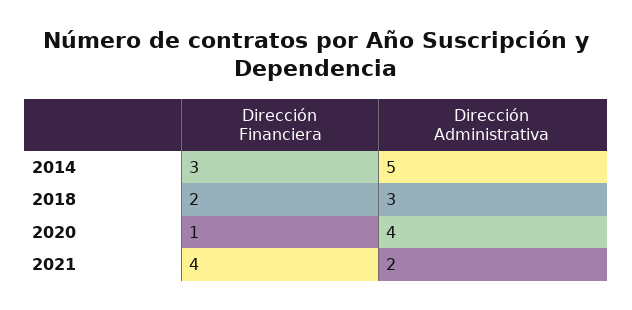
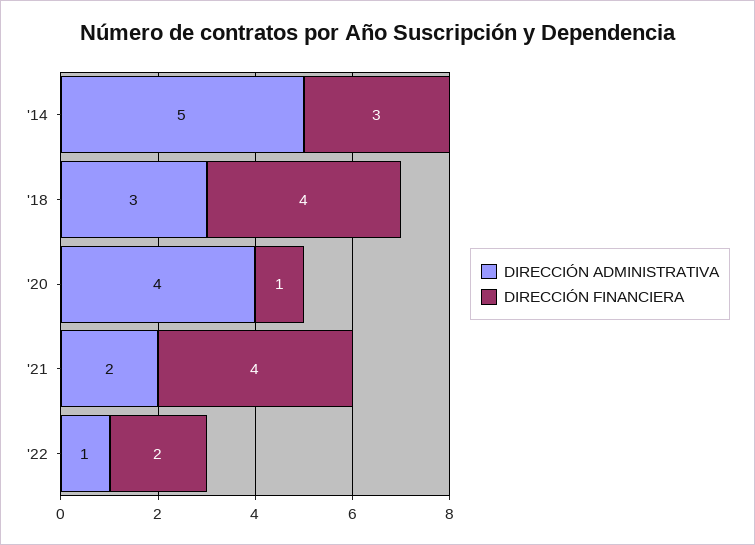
Dirección Financiera, 2018: 2 -> 4
Dirección Administrativa, '22: none -> 1
Dirección Financiera, '22: none -> 2

